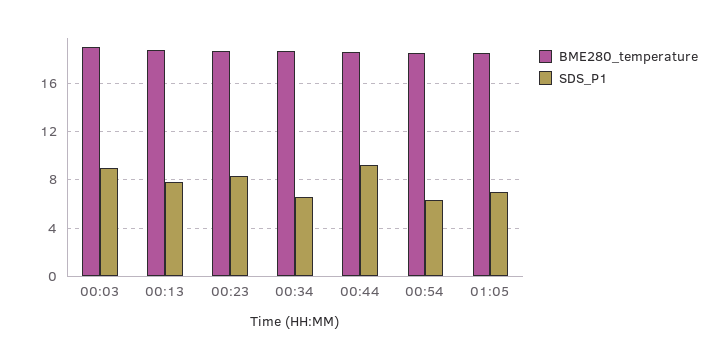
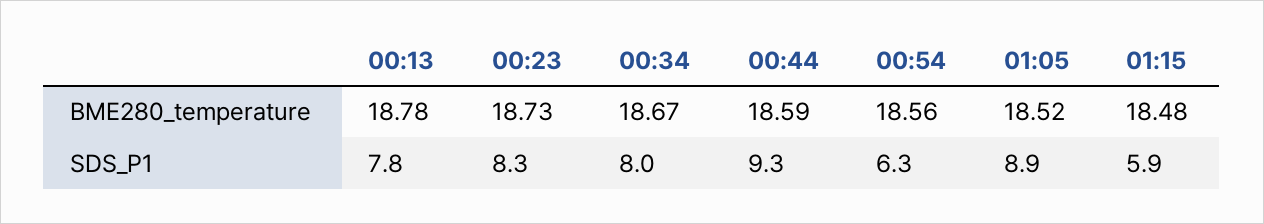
BME280_temperature, 00:03: 19 -> none
SDS_P1, 00:03: 9 -> none
SDS_P1, 00:34: 6.5 -> 8
SDS_P1, 01:05: 7 -> 8.9
BME280_temperature, 01:15: none -> 18.48
SDS_P1, 01:15: none -> 5.9

